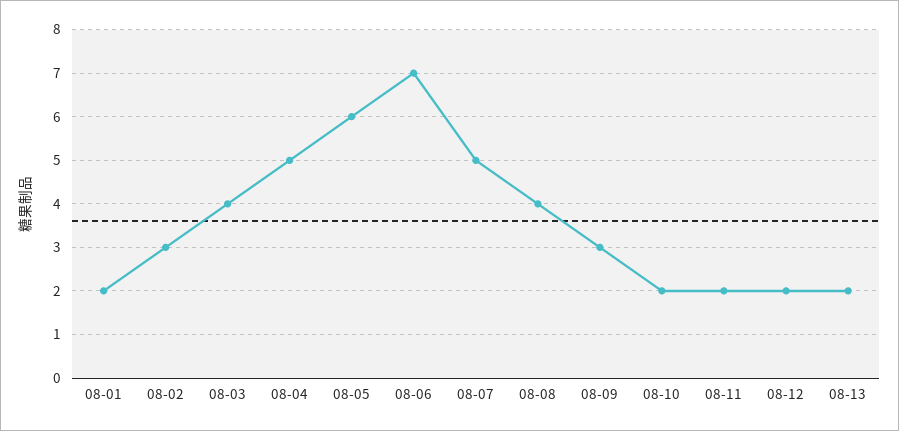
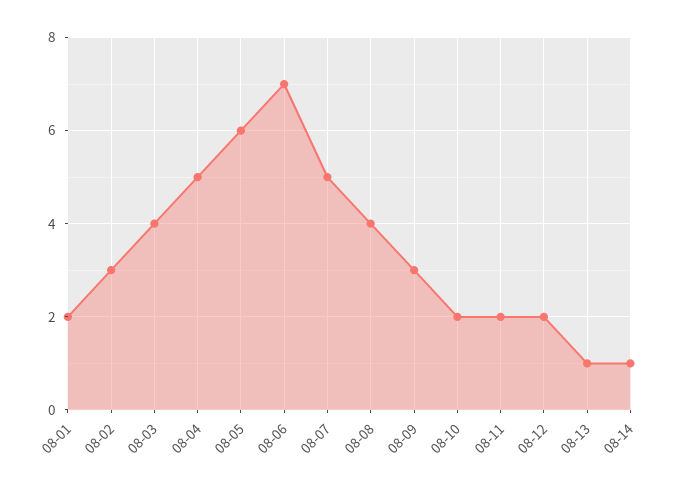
08-13: 2 -> 1
08-14: none -> 1

